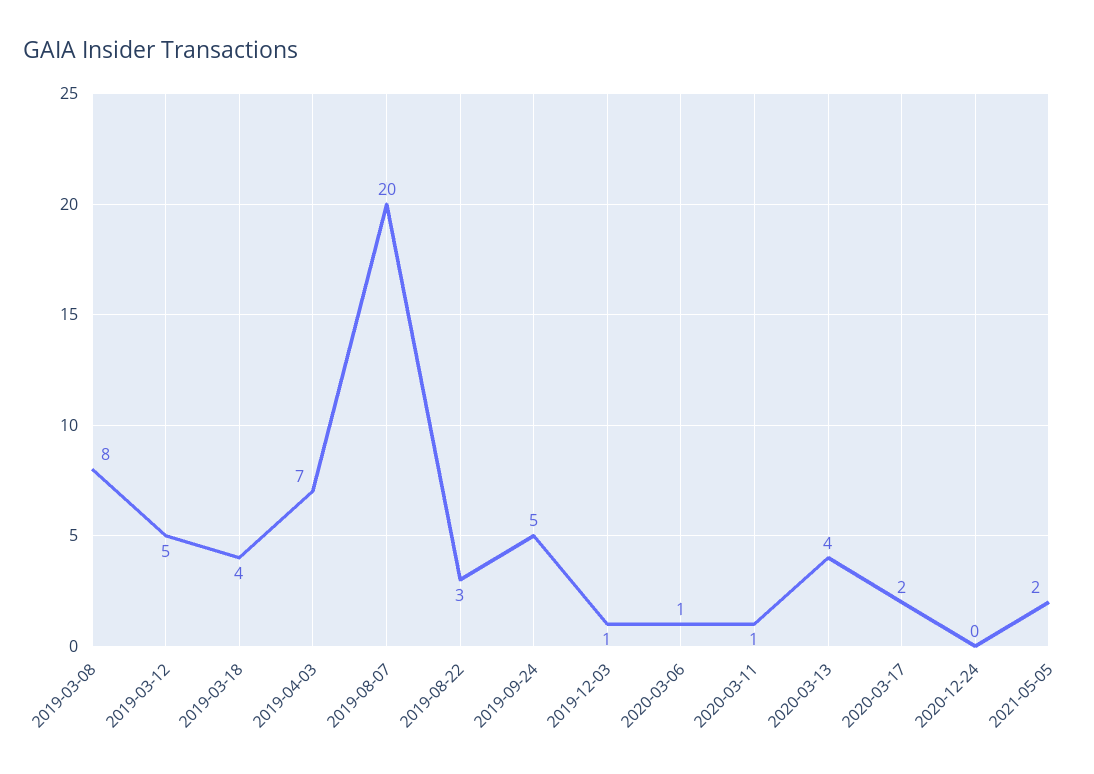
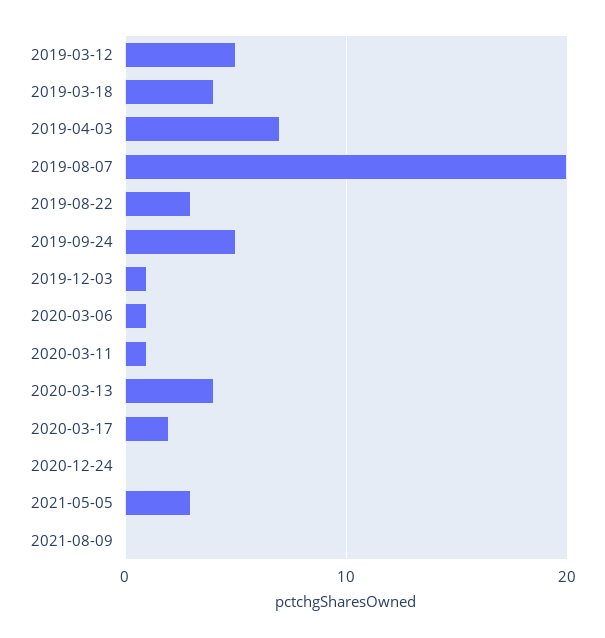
2019-03-08: 8 -> none
2021-05-05: 2 -> 3
2021-08-09: none -> 0

